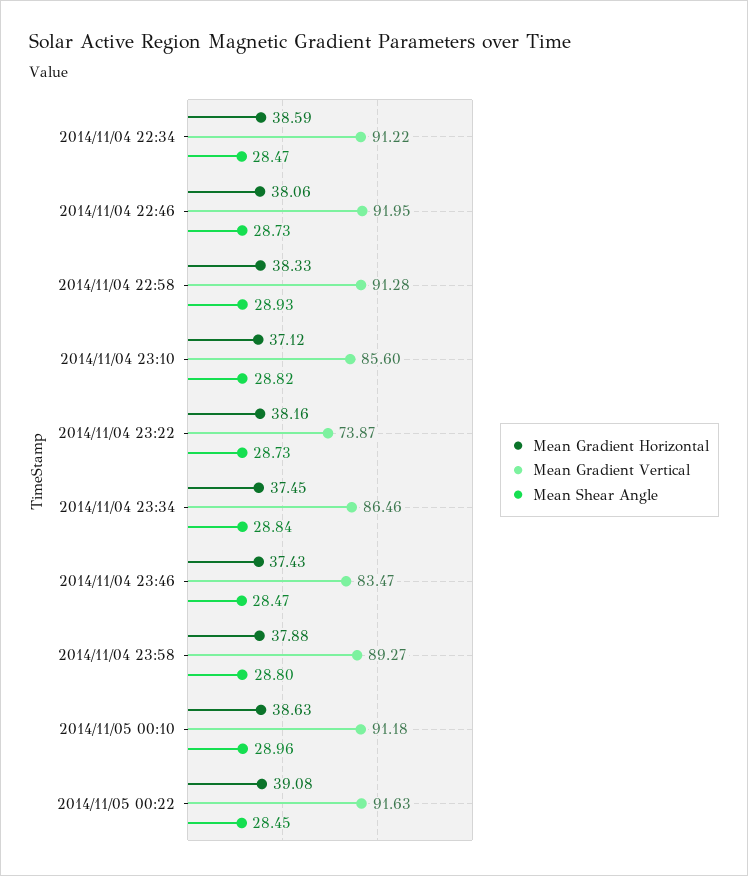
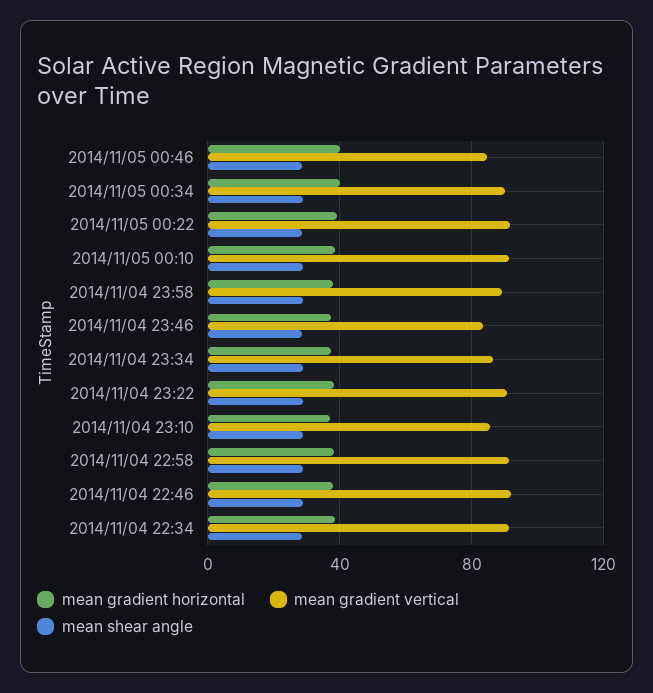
Mean Gradient Vertical, 2014/11/04 23:22: 73.87 -> 90
Mean Gradient Horizontal, 2014/11/05 00:46: none -> 40
Mean Gradient Vertical, 2014/11/05 00:46: none -> 85
Mean Shear Angle, 2014/11/05 00:46: none -> 30
Mean Gradient Horizontal, 2014/11/05 00:34: none -> 40
Mean Gradient Vertical, 2014/11/05 00:34: none -> 90
Mean Shear Angle, 2014/11/05 00:34: none -> 30

